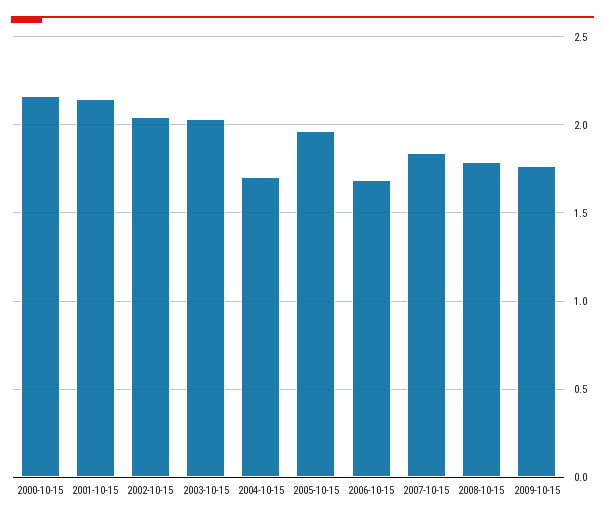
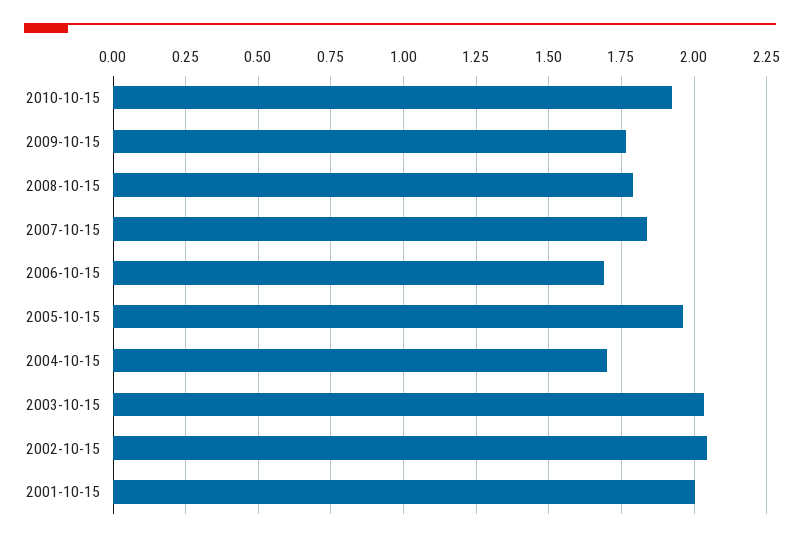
2000-10-15: 2.15 -> none
2001-10-15: 2.15 -> 2
2010-10-15: none -> 1.925

